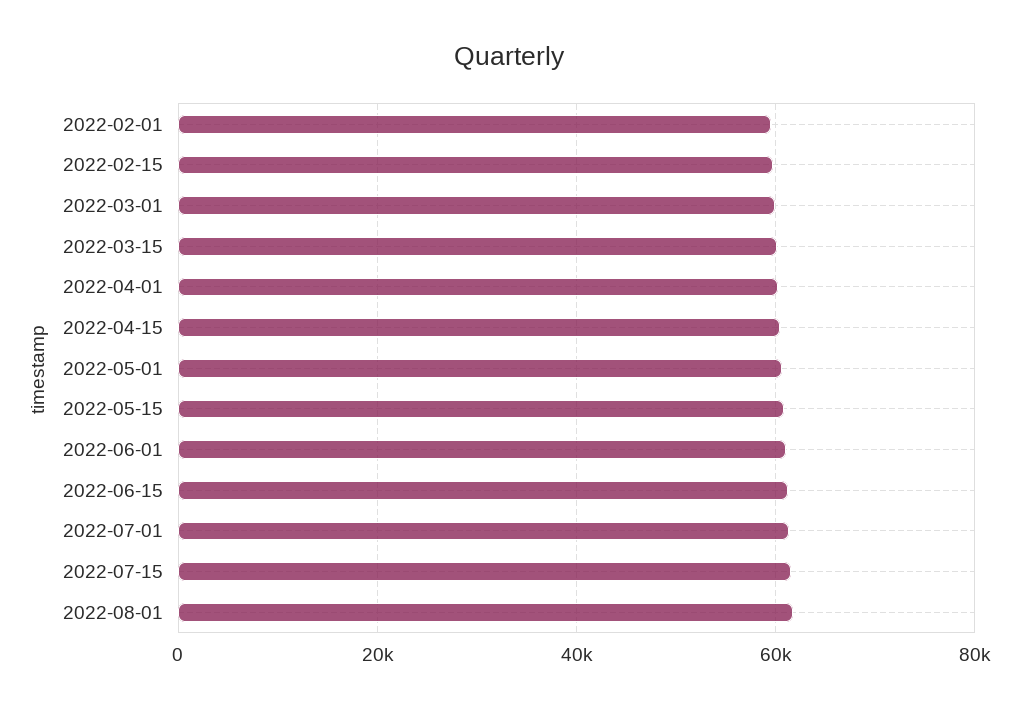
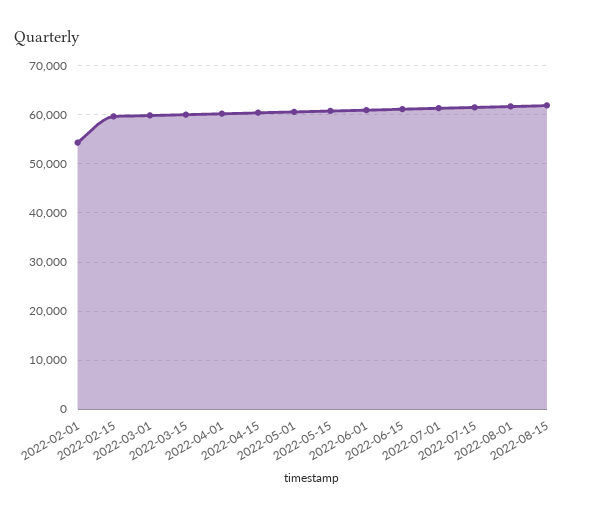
2022-02-01: 60000 -> 54000
2022-08-15: none -> 62000

